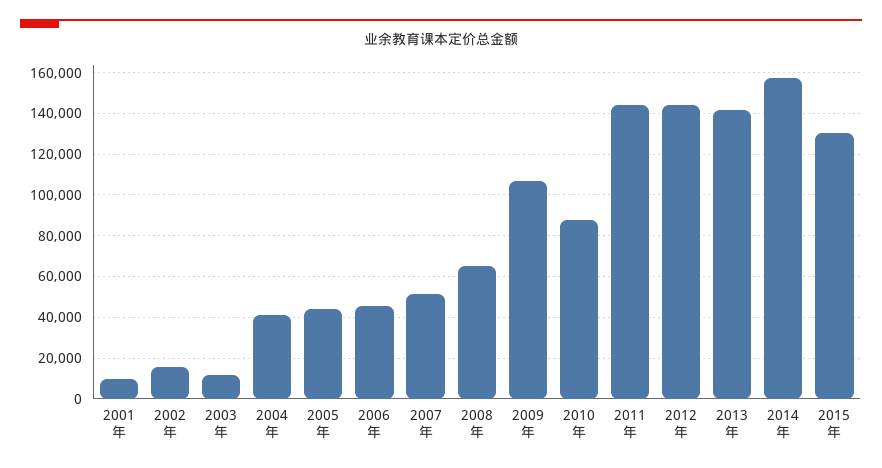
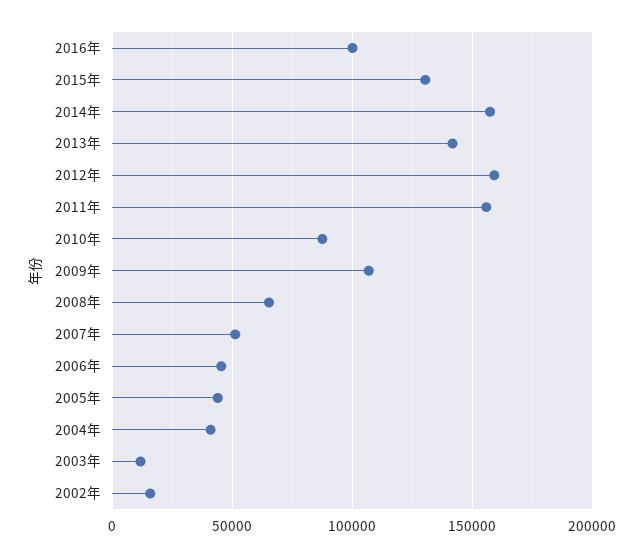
2001年: 10000 -> none
2011年: 145000 -> 155000
2012年: 145000 -> 160000
2016年: none -> 100000

